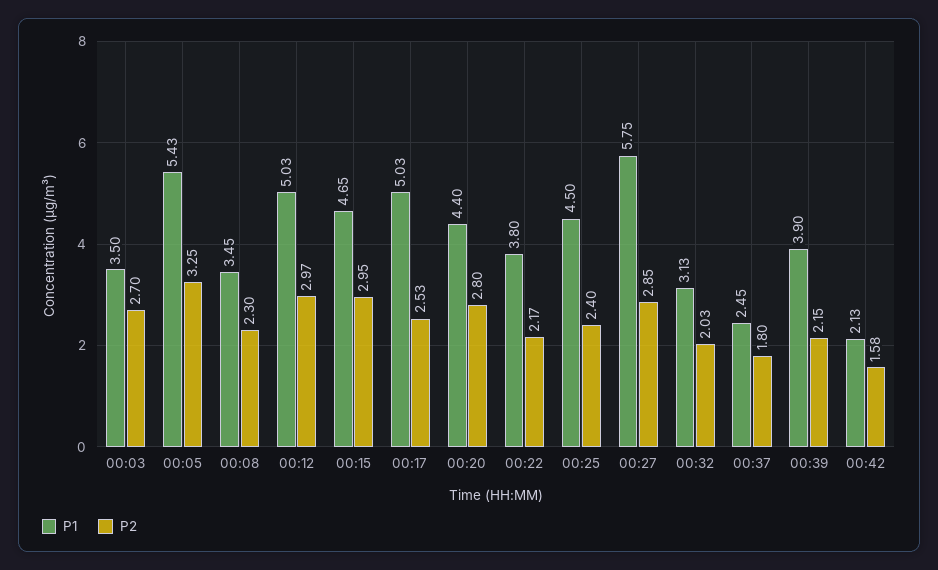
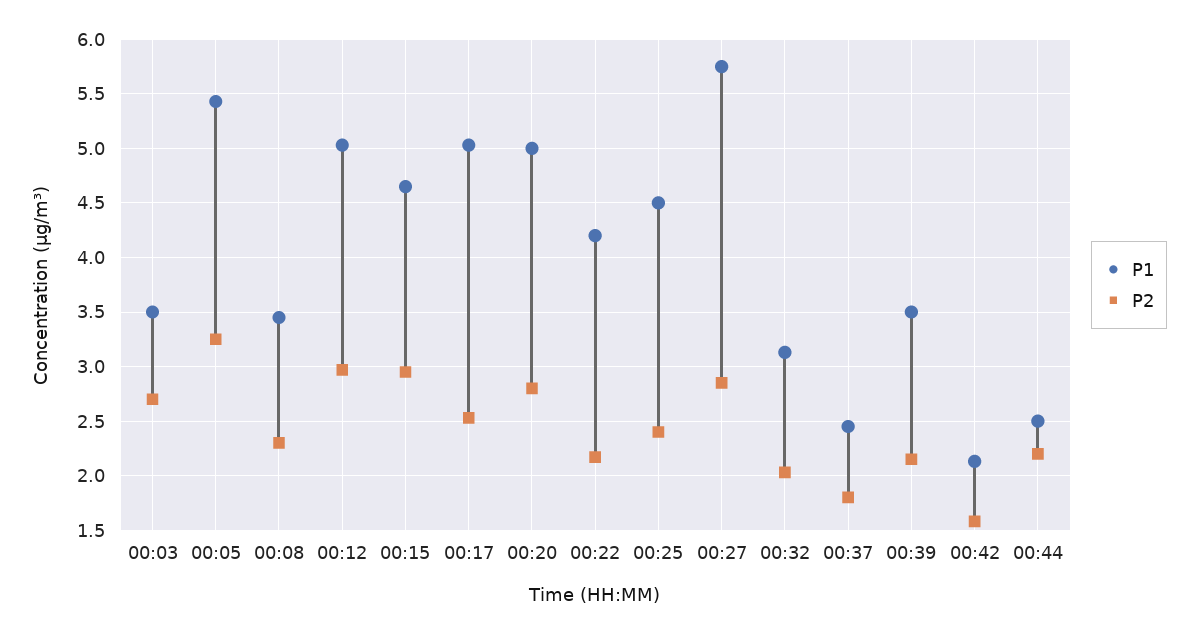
P1, 00:20: 4.4 -> 5
P1, 00:22: 3.8 -> 4.2
P1, 00:39: 3.9 -> 3.5
P1, 00:44: none -> 2.5
P2, 00:44: none -> 2.2

